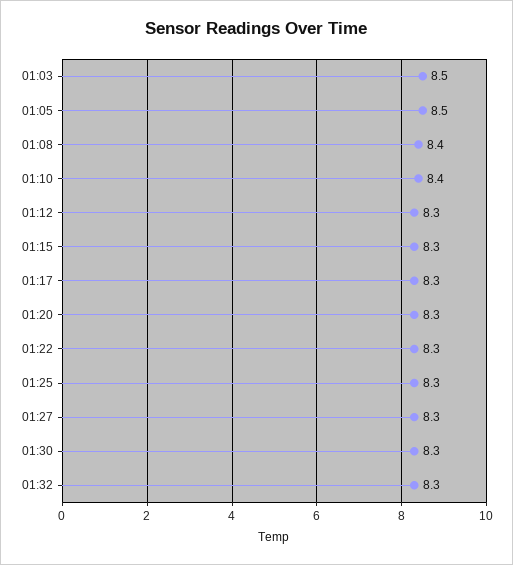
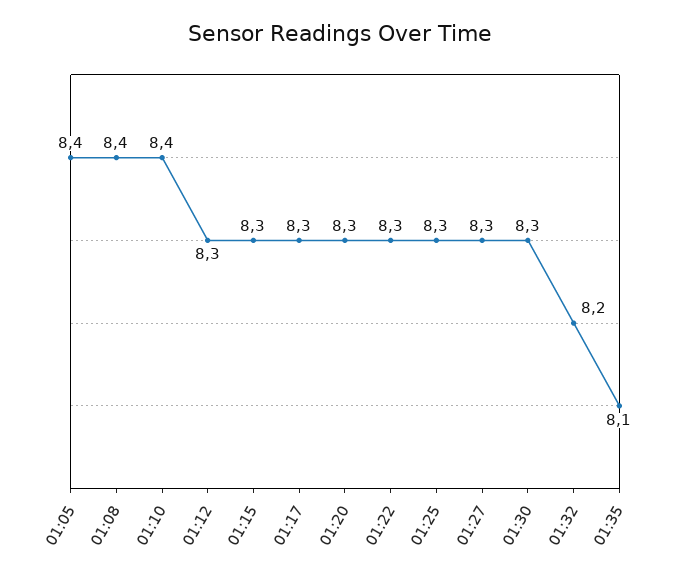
01:03: 8.5 -> none
01:05: 8.5 -> 8.4
01:32: 8.3 -> 8.2
01:35: none -> 8.1

